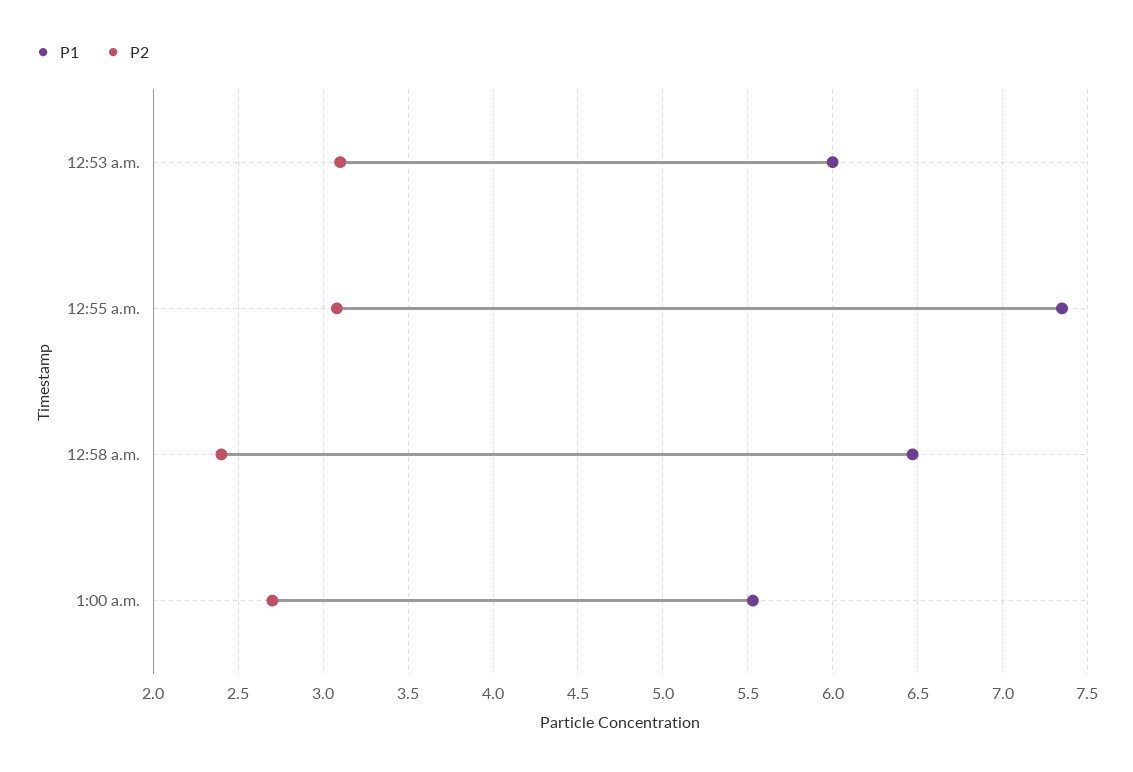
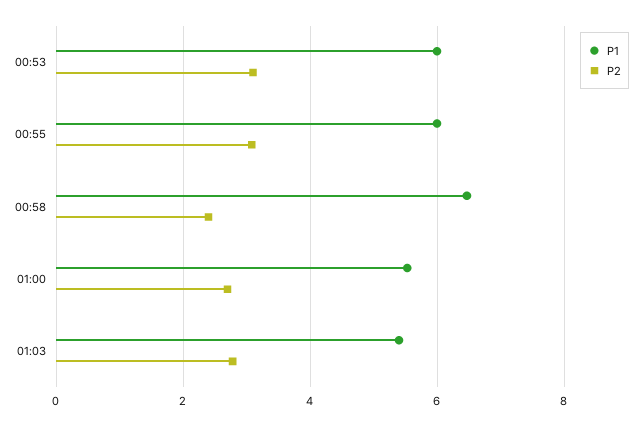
P1, 12:55 a.m.: 7.35 -> 6
P1, 01:03: none -> 5.4
P2, 01:03: none -> 2.8

